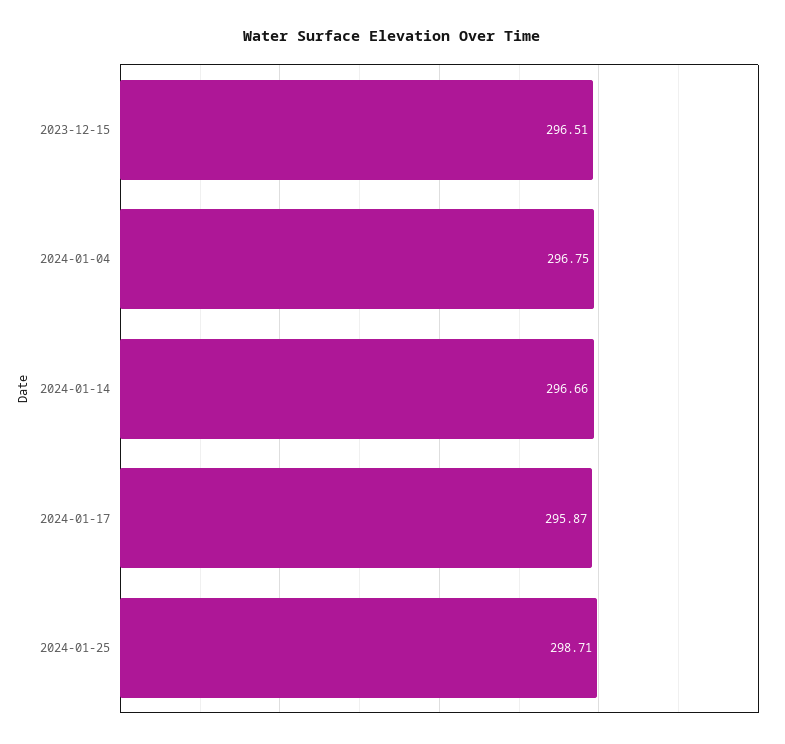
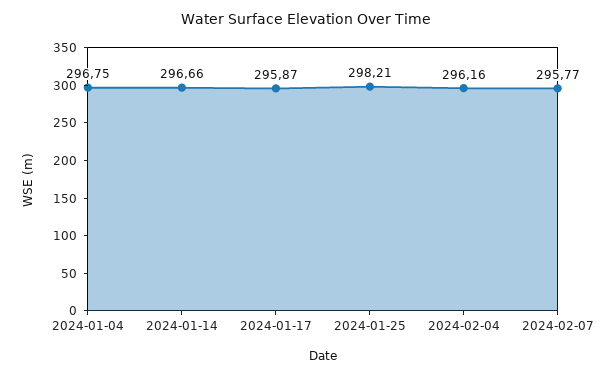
2023-12-15: 296.51 -> none
2024-01-25: 298.71 -> 298.21
2024-02-04: none -> 296.16
2024-02-07: none -> 295.77

